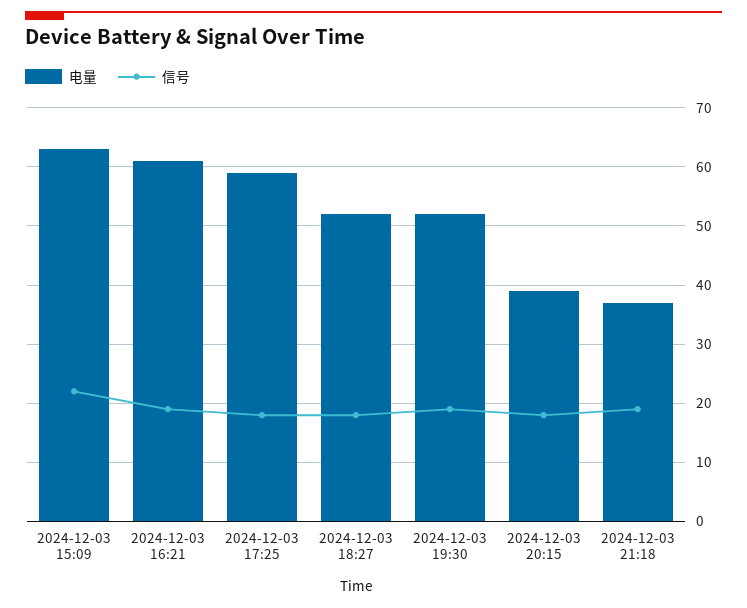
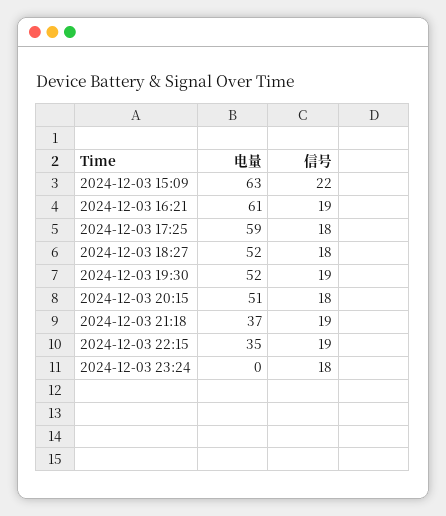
电量, 2024-12-03 20:15: 40 -> 51
电量, 2024-12-03 22:15: none -> 35
信号, 2024-12-03 22:15: none -> 19
电量, 2024-12-03 23:24: none -> 0
信号, 2024-12-03 23:24: none -> 18

